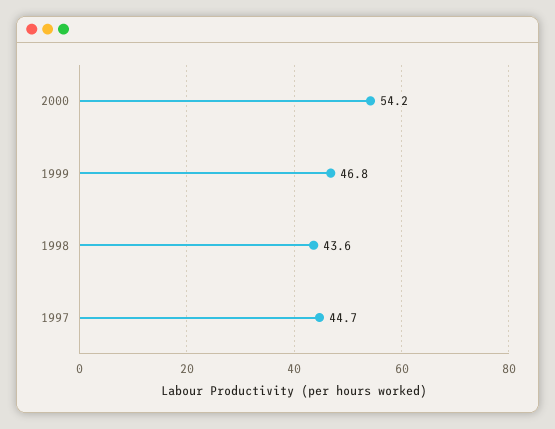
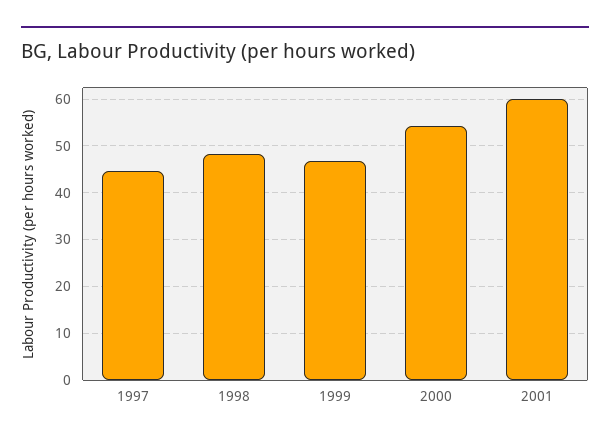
1998: 43.6 -> 48
2001: none -> 60

